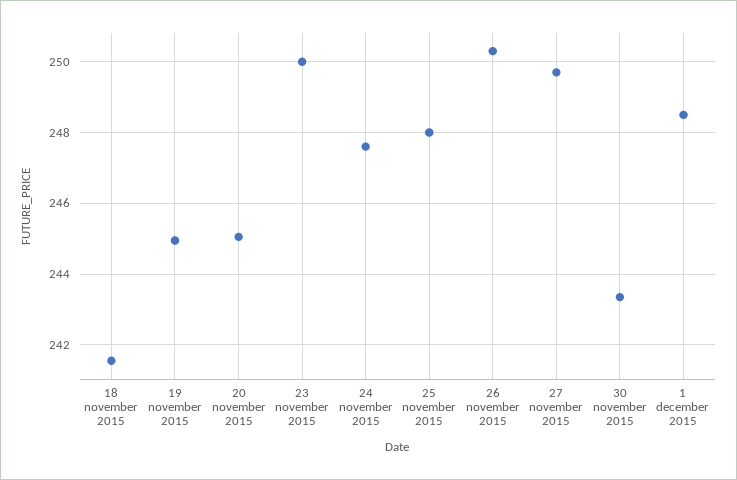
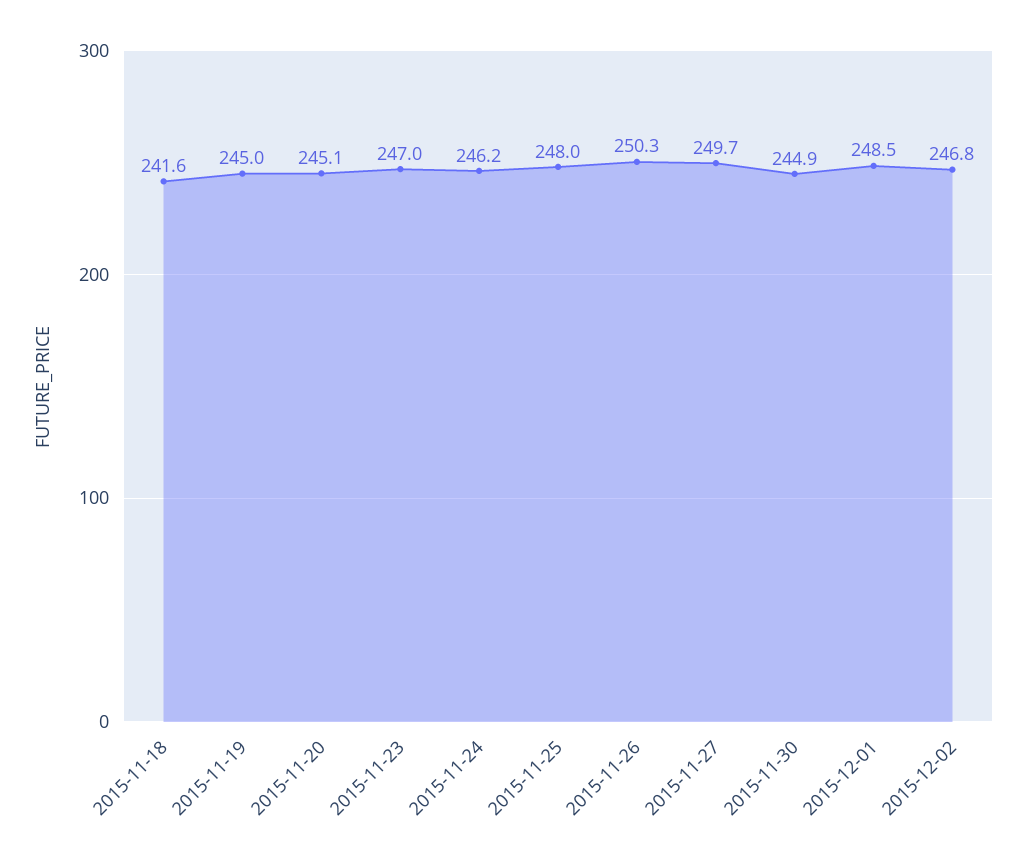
23 november 2015: 250 -> 247
24 november 2015: 247.6 -> 246.2
30 november 2015: 243.4 -> 244.9
2015-12-02: none -> 246.8

